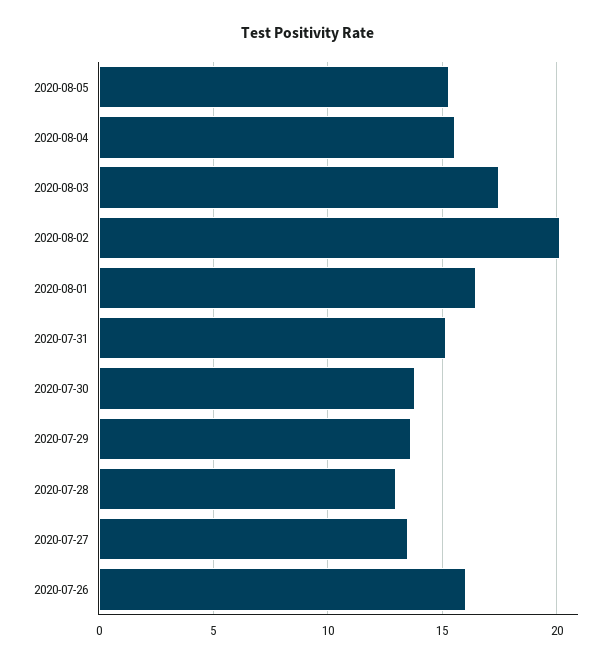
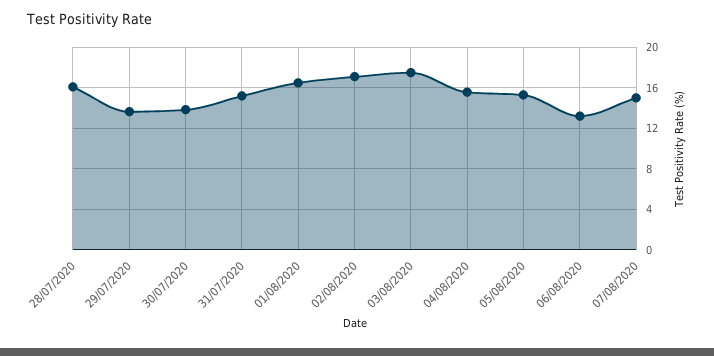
2020-08-02: 20 -> 17
2020-07-28: 13 -> 16
2020-07-27: 13.5 -> none
2020-07-26: 16 -> none
06/08/2020: none -> 13
07/08/2020: none -> 15

